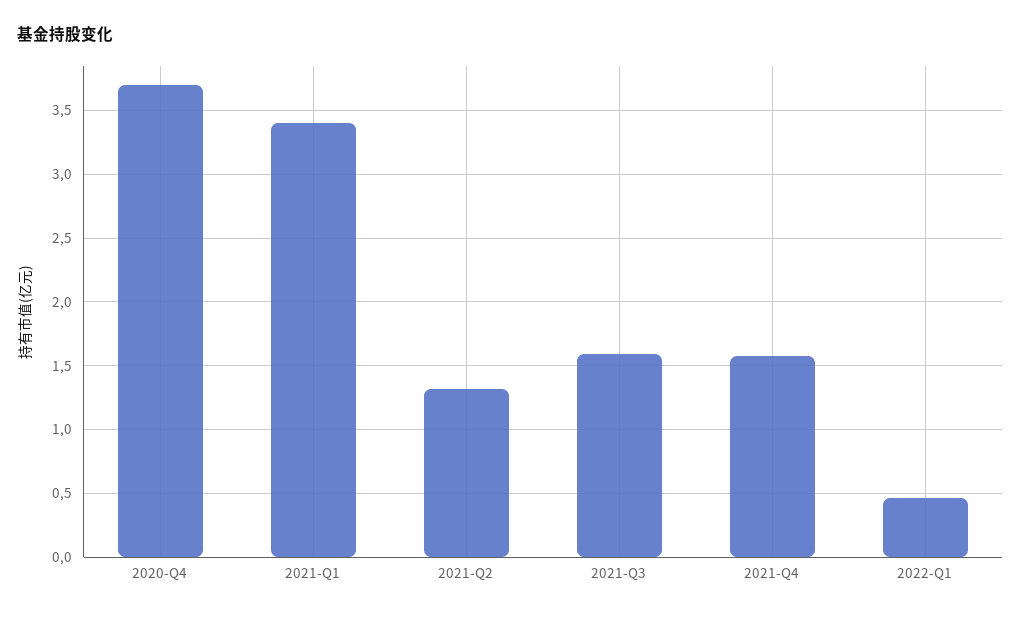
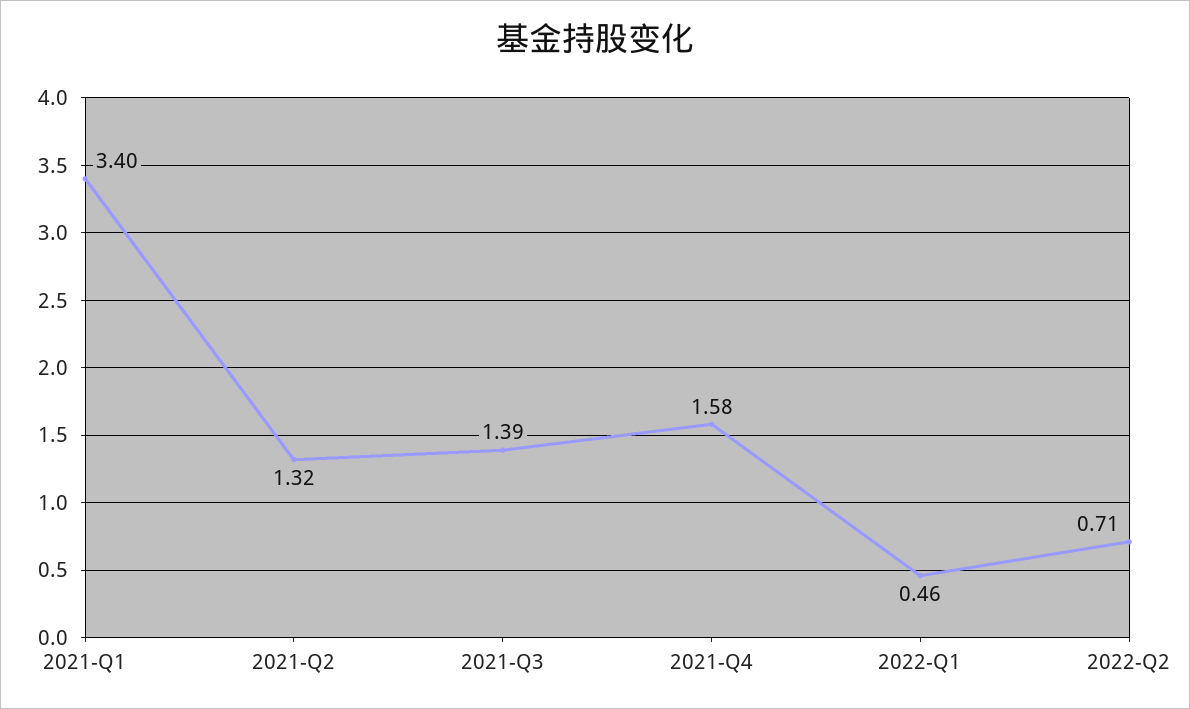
2020-Q4: 3.7 -> none
2021-Q3: 1.6 -> 1.39
2022-Q2: none -> 0.71

